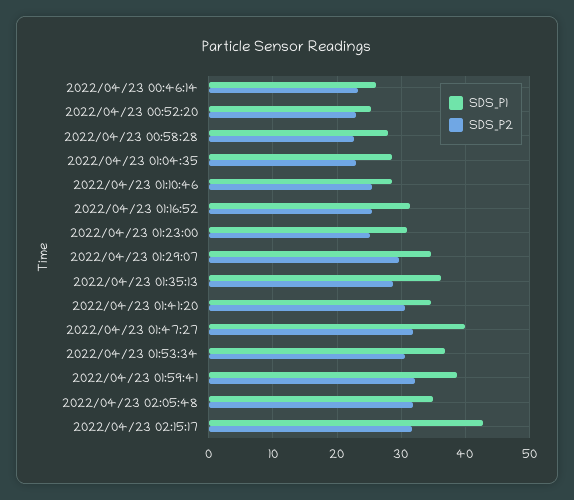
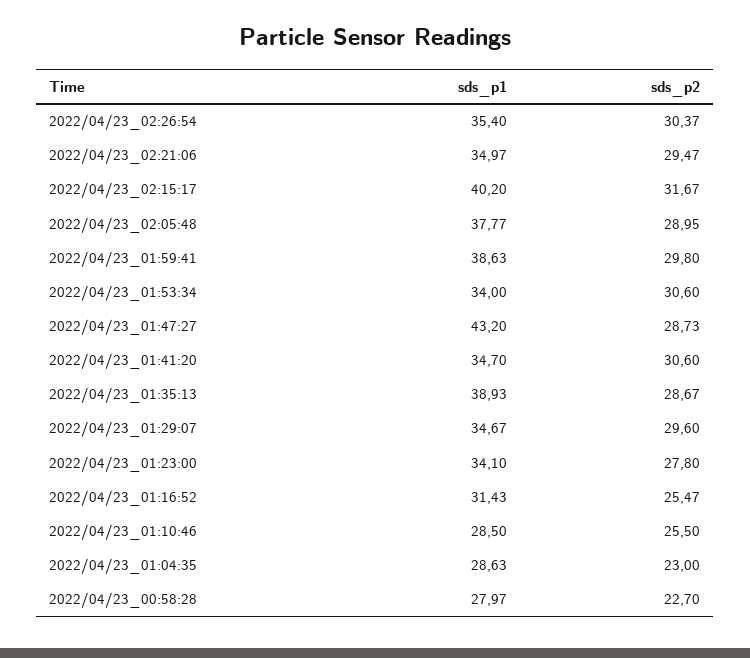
SDS_P1, 2022/04/23 00:46:14: 26 -> none
SDS_P2, 2022/04/23 00:46:14: 23 -> none
SDS_P1, 2022/04/23 00:52:20: 25 -> none
SDS_P2, 2022/04/23 00:52:20: 23 -> none
SDS_P1, 2022/04/23 01:23:00: 31 -> 34.1
SDS_P2, 2022/04/23 01:23:00: 25 -> 27.8
SDS_P1, 2022/04/23 01:35:13: 36 -> 38.93
SDS_P1, 2022/04/23 01:47:27: 40 -> 43.2
SDS_P2, 2022/04/23 01:47:27: 32 -> 28.73
SDS_P1, 2022/04/23 01:53:34: 37 -> 34
SDS_P2, 2022/04/23 01:59:41: 32 -> 29.8
SDS_P1, 2022/04/23 02:05:48: 35 -> 37.77
SDS_P2, 2022/04/23 02:05:48: 32 -> 28.95
SDS_P1, 2022/04/23 02:15:17: 43 -> 40.2
SDS_P1, 2022/04/23_02:26:54: none -> 35.4
SDS_P2, 2022/04/23_02:26:54: none -> 30.37
SDS_P1, 2022/04/23_02:21:06: none -> 34.97
SDS_P2, 2022/04/23_02:21:06: none -> 29.47

